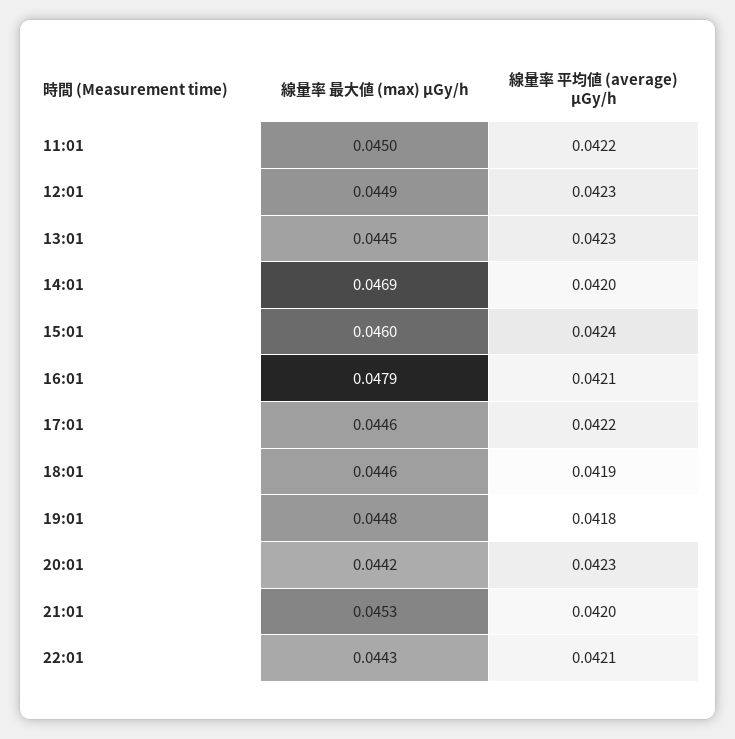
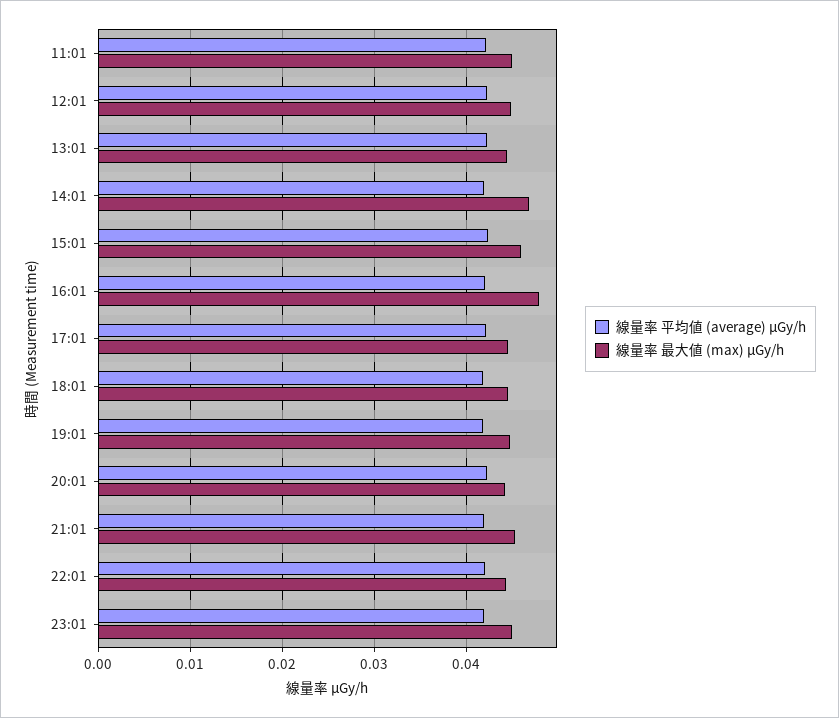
線量率 平均値 (average) μGy/h, 23:01: none -> 0.042
線量率 最大値 (max) μGy/h, 23:01: none -> 0.045

